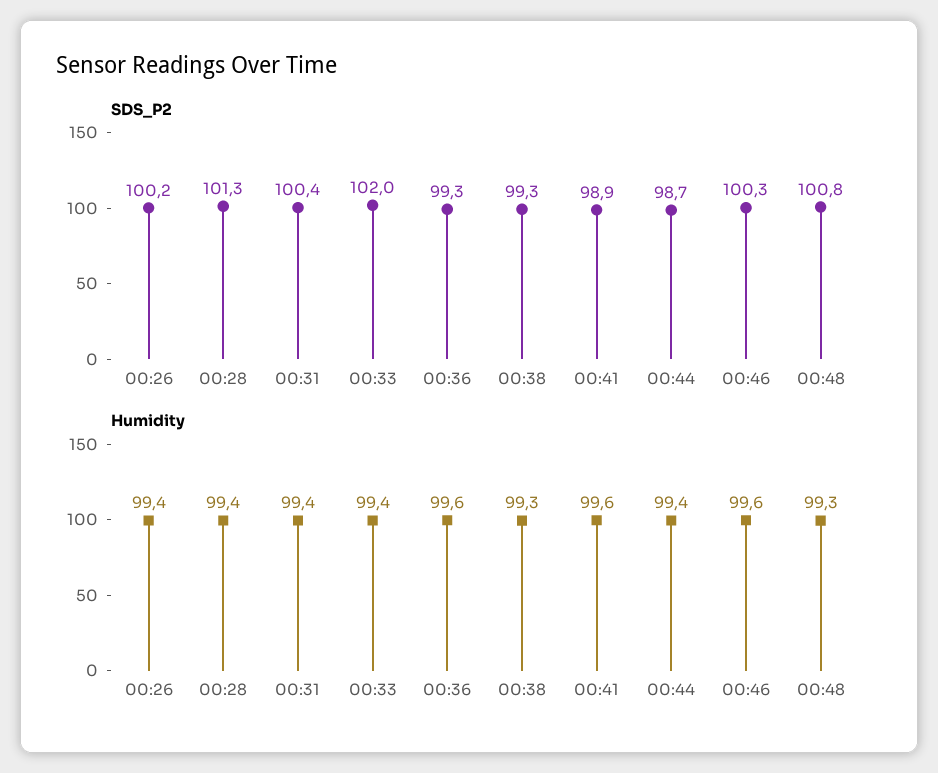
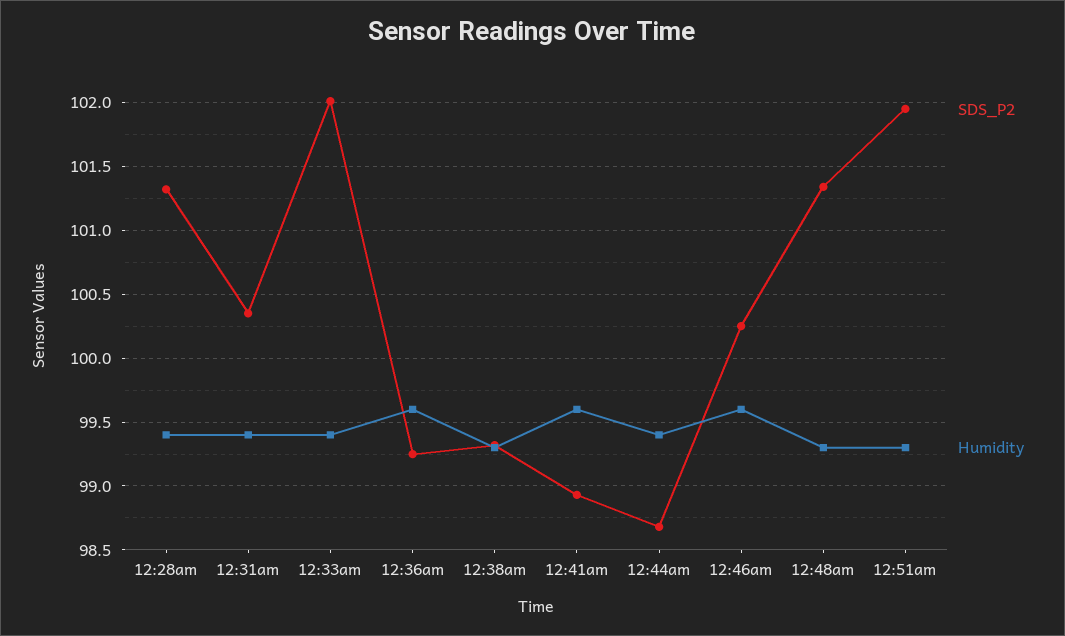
SDS_P2, 00:26: 100.2 -> none
SDS_P2, 00:48: 100.8 -> 101.35
Humidity, 00:26: 99.4 -> none
SDS_P2, 12:51am: none -> 101.95
Humidity, 12:51am: none -> 99.3

